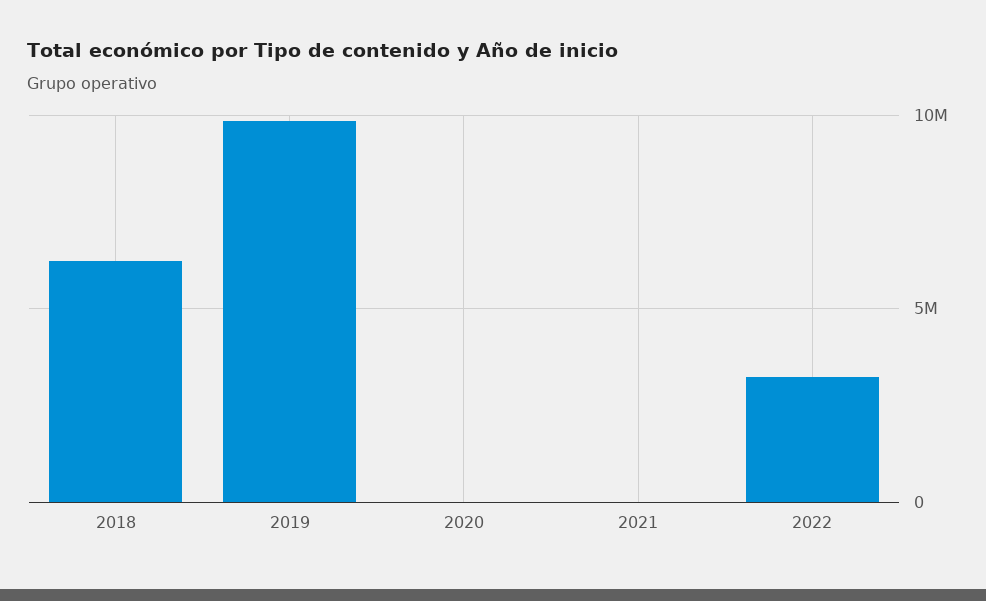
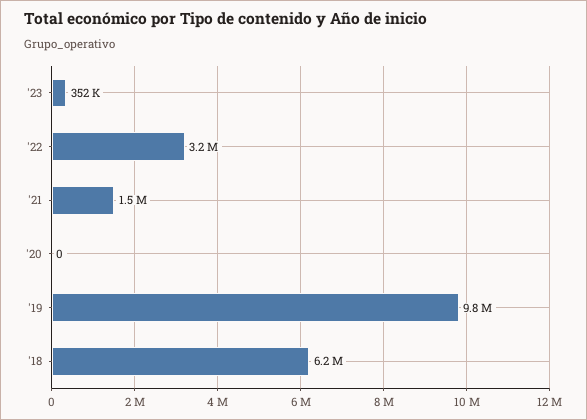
2021: 0 -> 1500000
'23: none -> 352000

